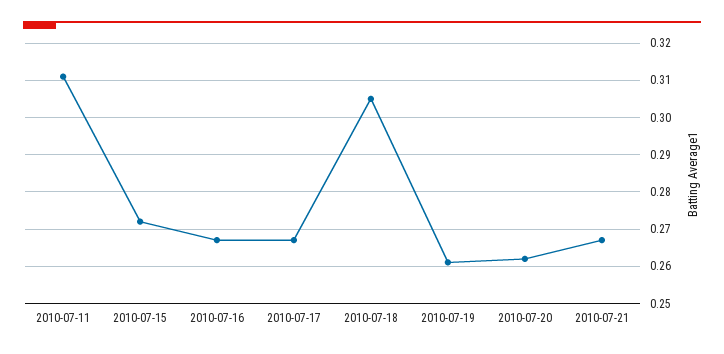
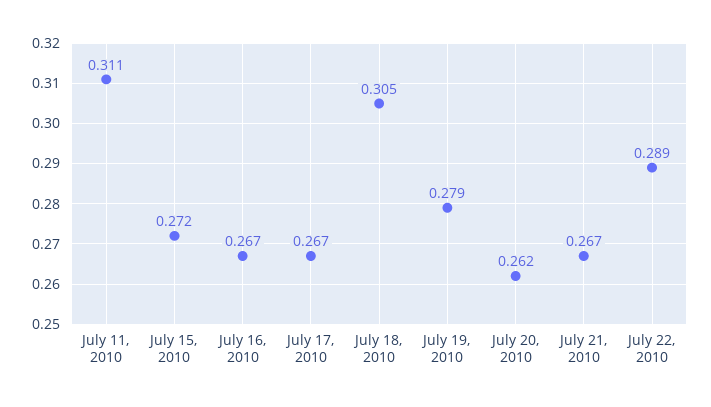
2010-07-19: 0.26 -> 0.279
July 22, 2010: none -> 0.289

